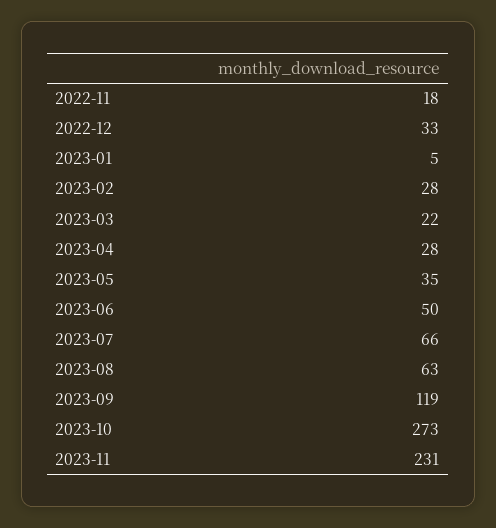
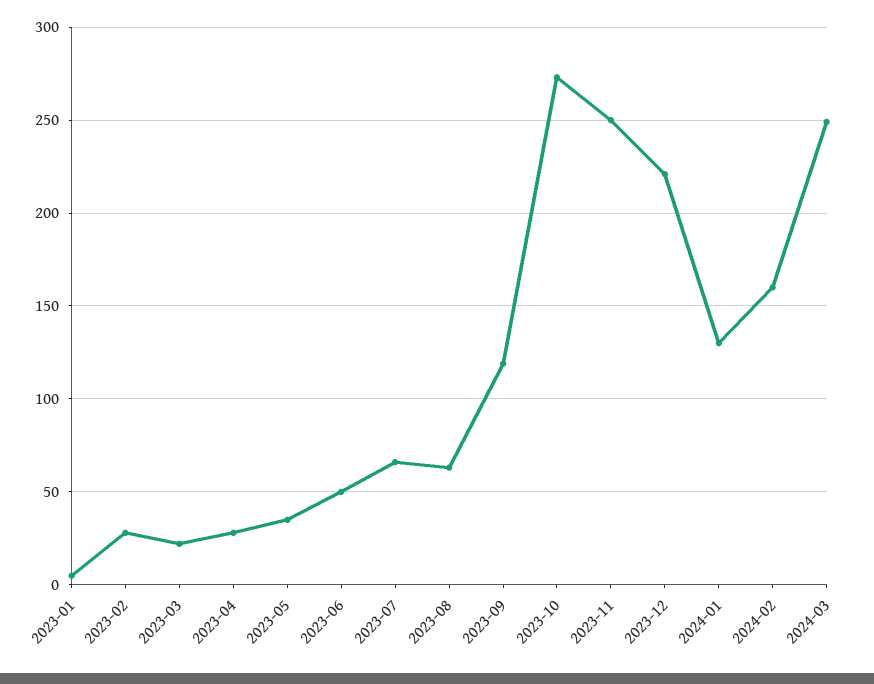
2022-11: 18 -> none
2022-12: 33 -> none
2023-11: 231 -> 250
2023-12: none -> 220
2024-01: none -> 130
2024-02: none -> 160
2024-03: none -> 250

